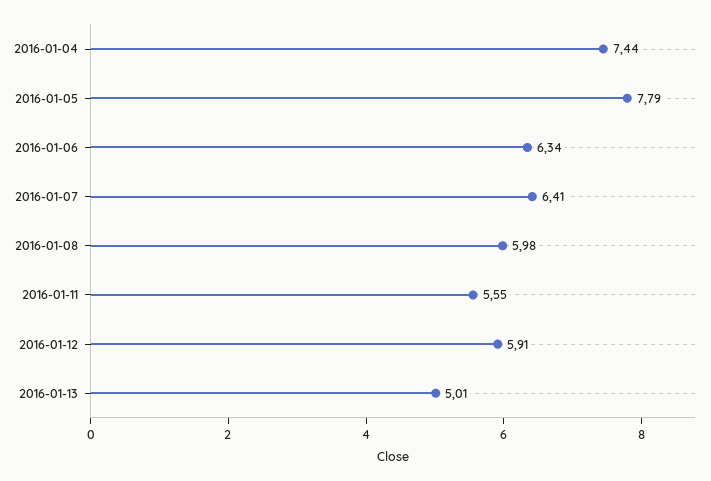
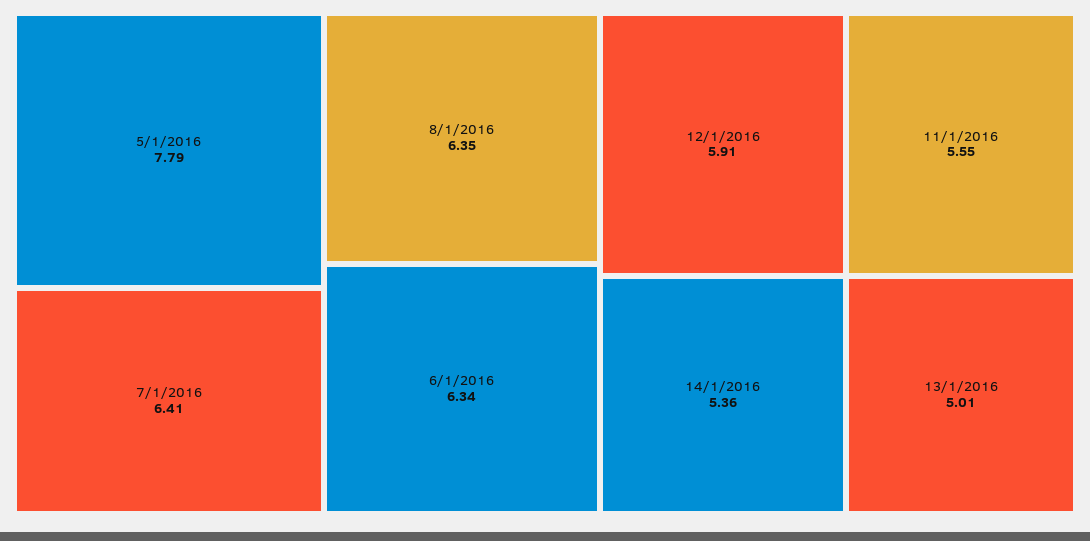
2016-01-04: 7.44 -> none
2016-01-08: 5.98 -> 6.35
14/1/2016: none -> 5.36

